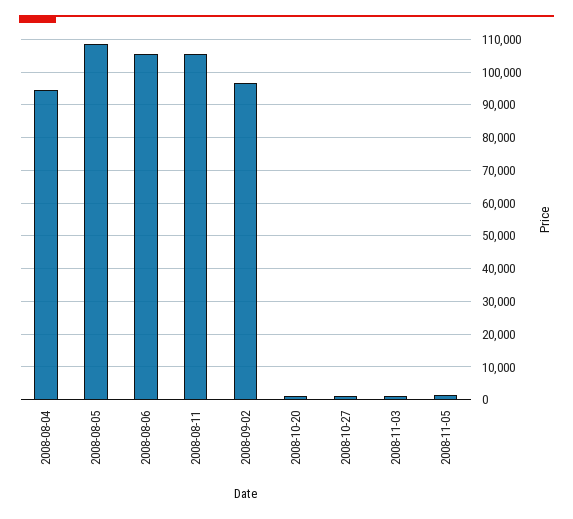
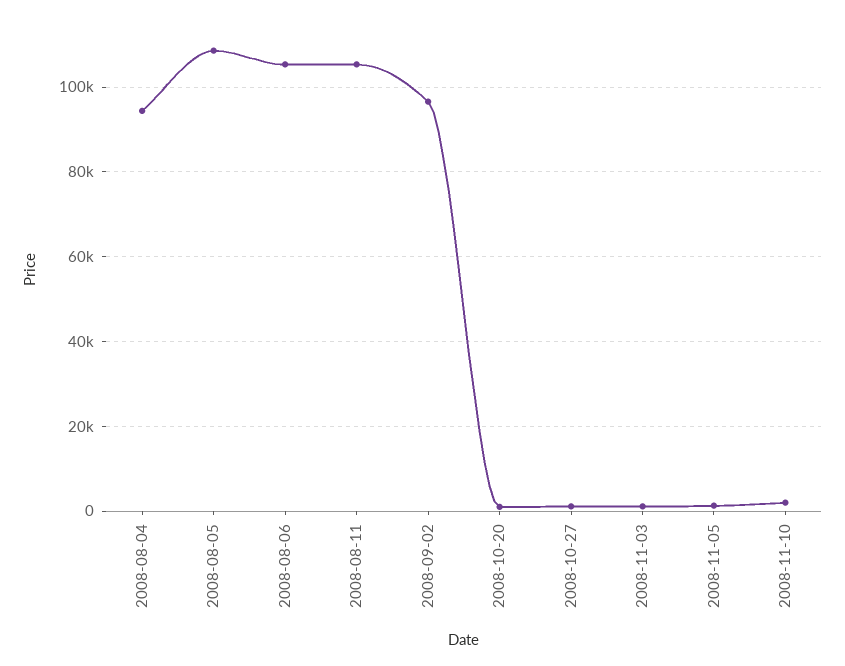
2008-11-10: none -> 2000

